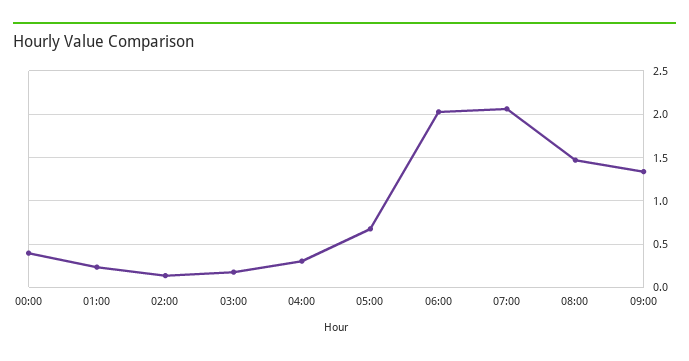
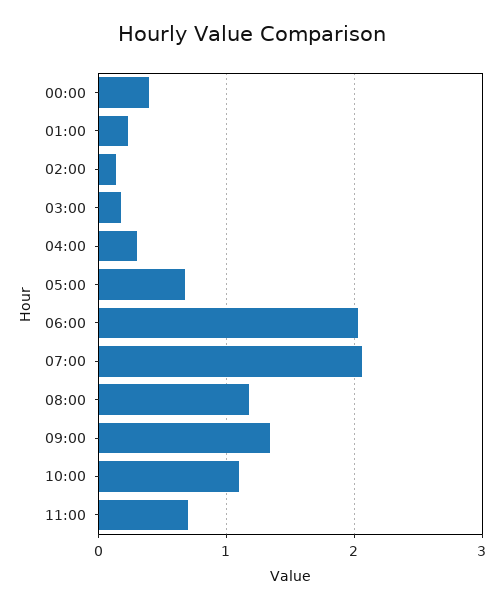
08:00: 1.5 -> 1.2
10:00: none -> 1.1
11:00: none -> 0.7

